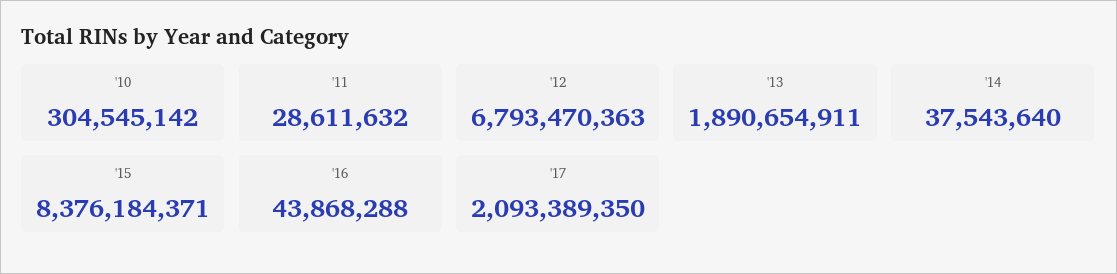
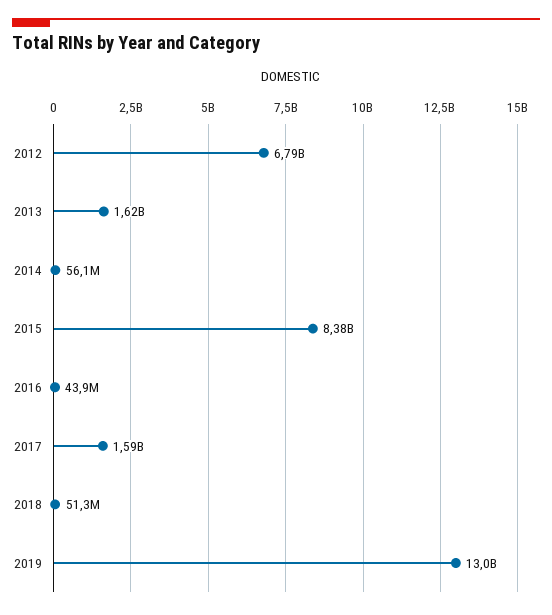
'10: 304545142 -> none
'11: 28611632 -> none
'13: 1890654911 -> 1620000000
'14: 37543640 -> 56100000
'17: 2093389350 -> 1590000000
2018: none -> 51300000
2019: none -> 13000000000

